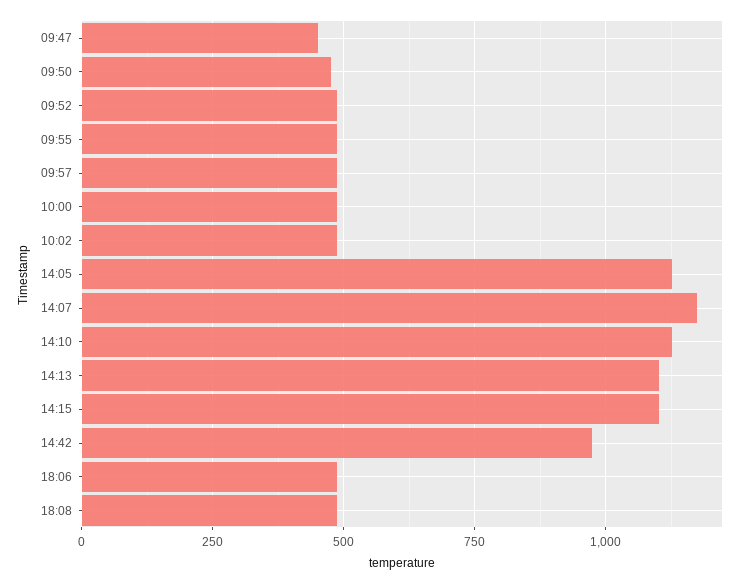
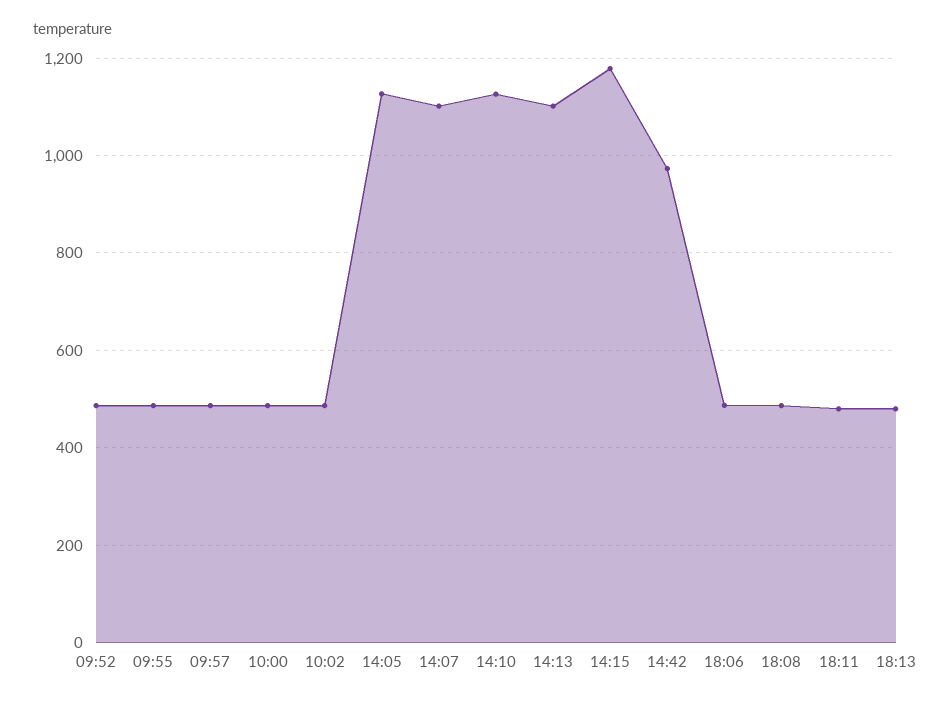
09:47: 450 -> none
09:50: 475 -> none
14:07: 1175 -> 1100
14:15: 1100 -> 1180
18:11: none -> 480
18:13: none -> 480

